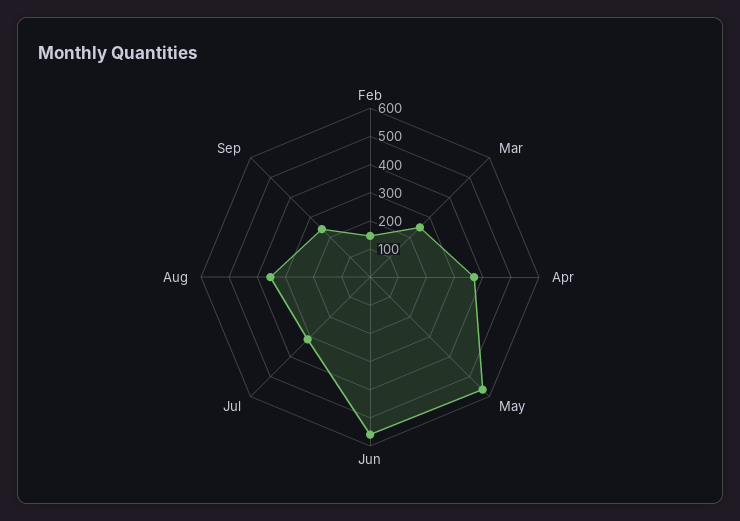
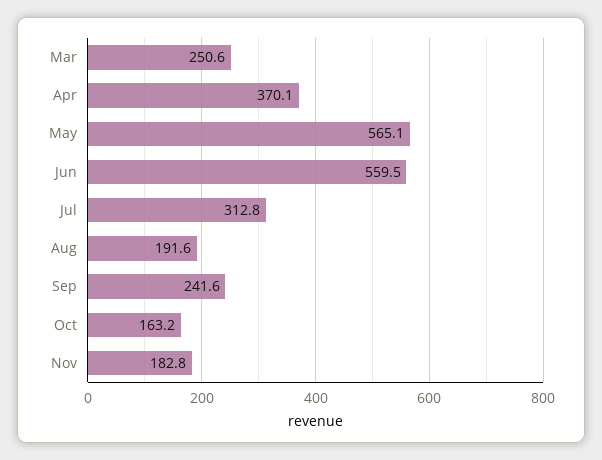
Feb: 150 -> none
Aug: 350 -> 191.6
Oct: none -> 163.2
Nov: none -> 182.8

